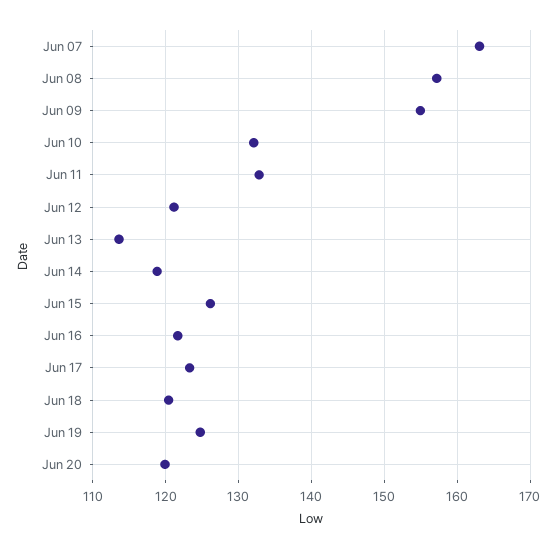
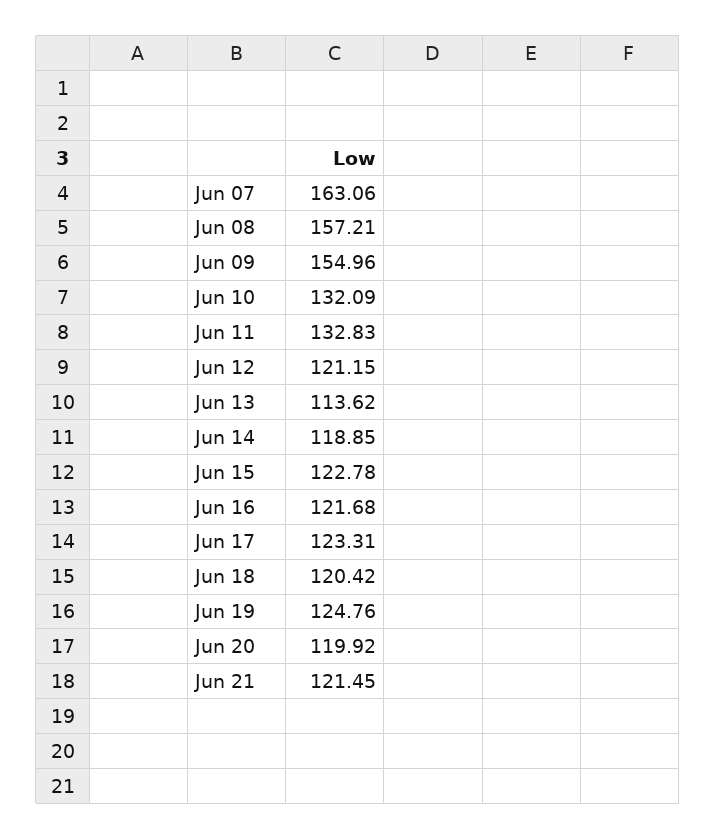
Jun 15: 126 -> 122.78
Jun 21: none -> 121.45

